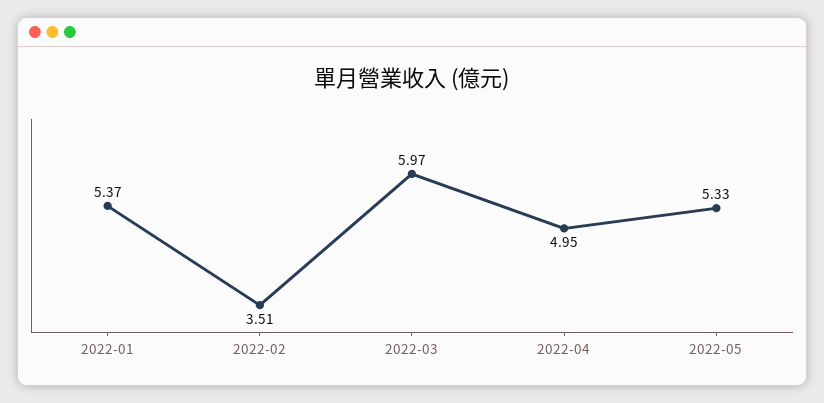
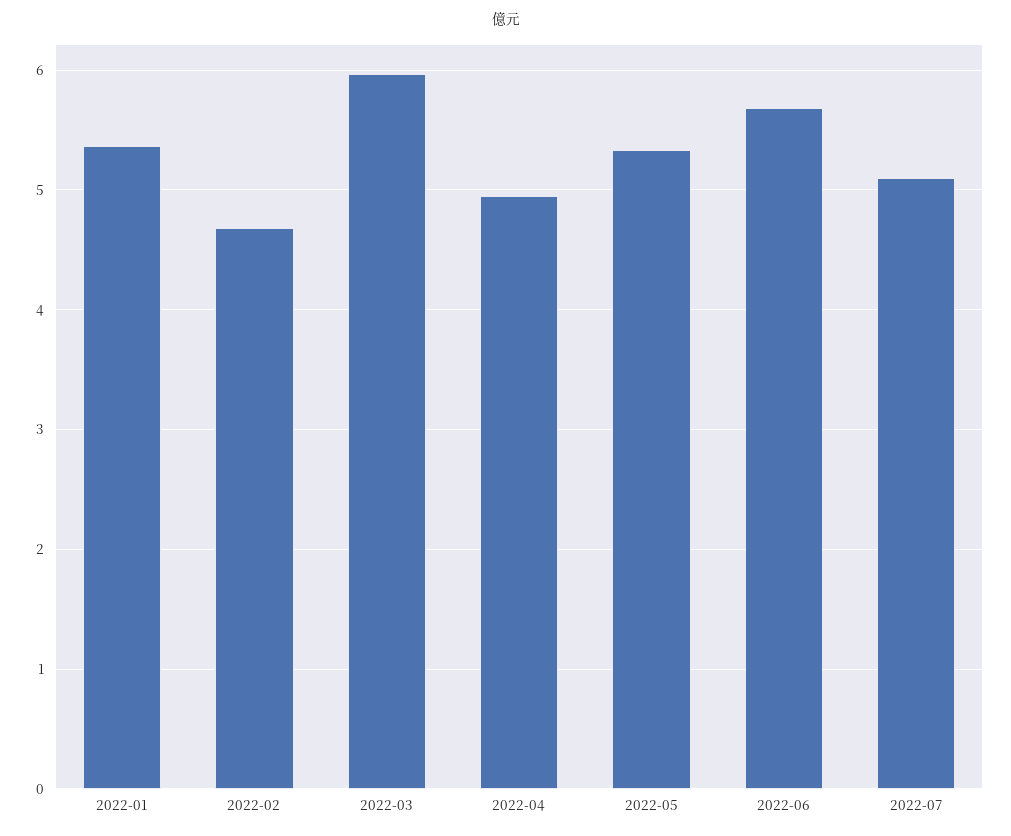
2022-02: 3.51 -> 4.7
2022-06: none -> 5.7
2022-07: none -> 5.1

